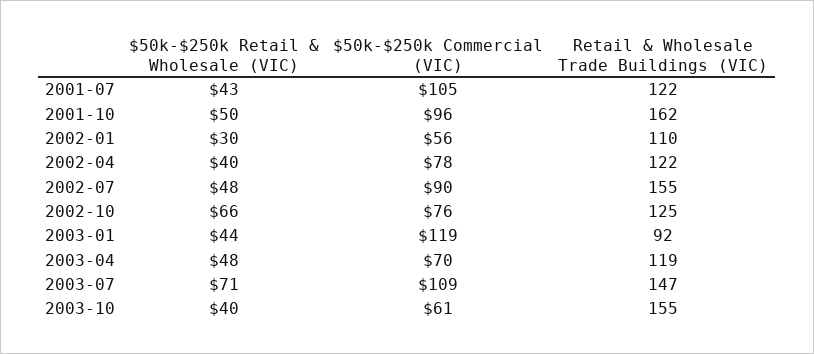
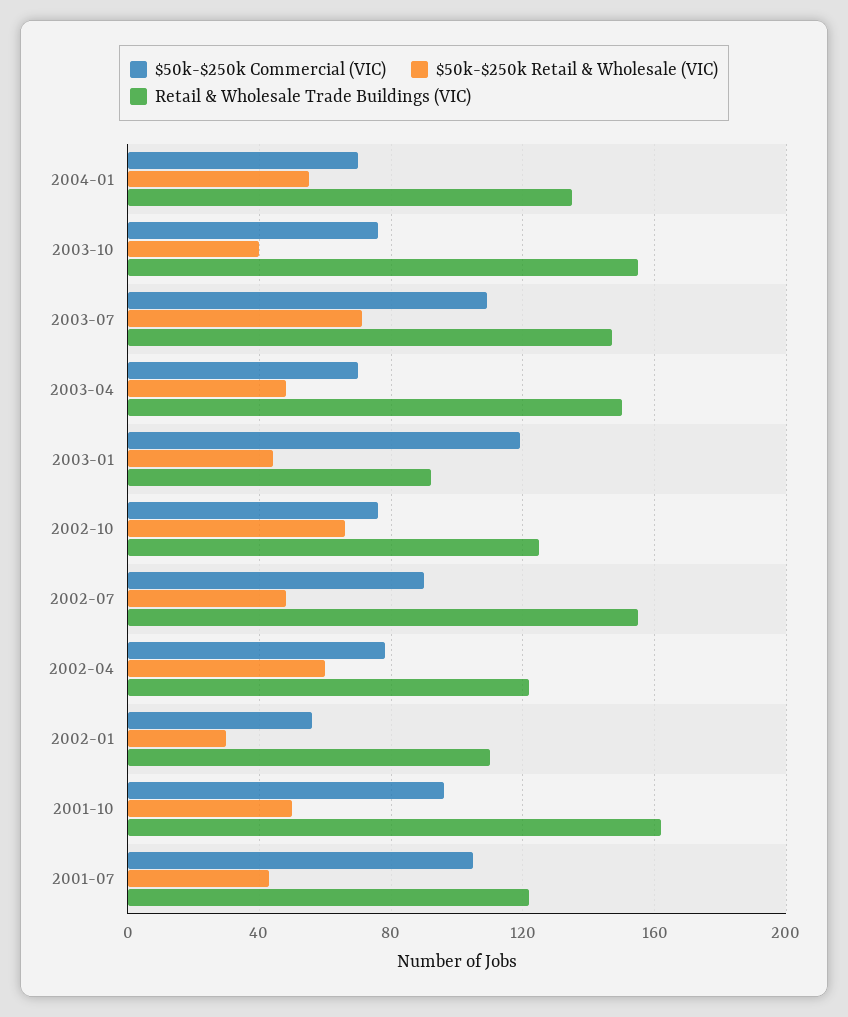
$50k-$250k Retail & Wholesale (VIC), 2002-04: 40 -> 60
Retail & Wholesale Trade Buildings (VIC), 2003-04: 119 -> 150
$50k-$250k Commercial (VIC), 2003-10: 61 -> 75
$50k-$250k Commercial (VIC), 2004-01: none -> 70
$50k-$250k Retail & Wholesale (VIC), 2004-01: none -> 55
Retail & Wholesale Trade Buildings (VIC), 2004-01: none -> 135

